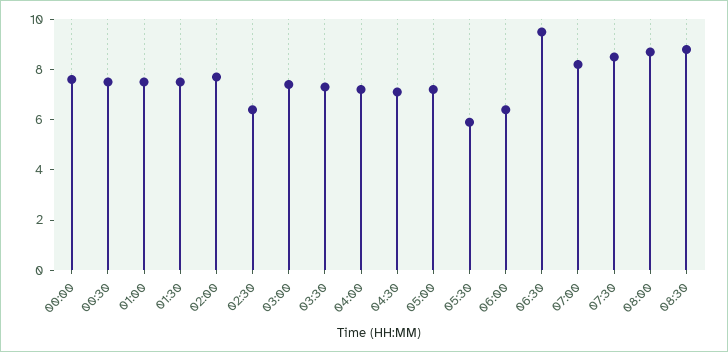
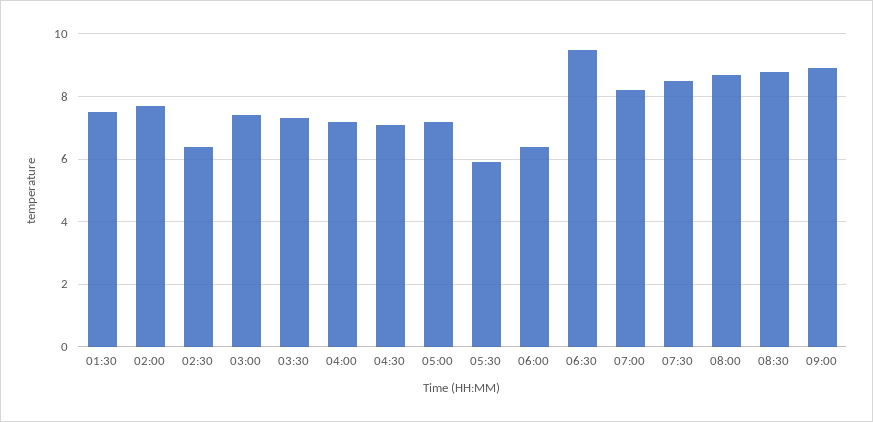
00:00: 7.5 -> none
00:30: 7.5 -> none
01:00: 7.5 -> none
09:00: none -> 9

